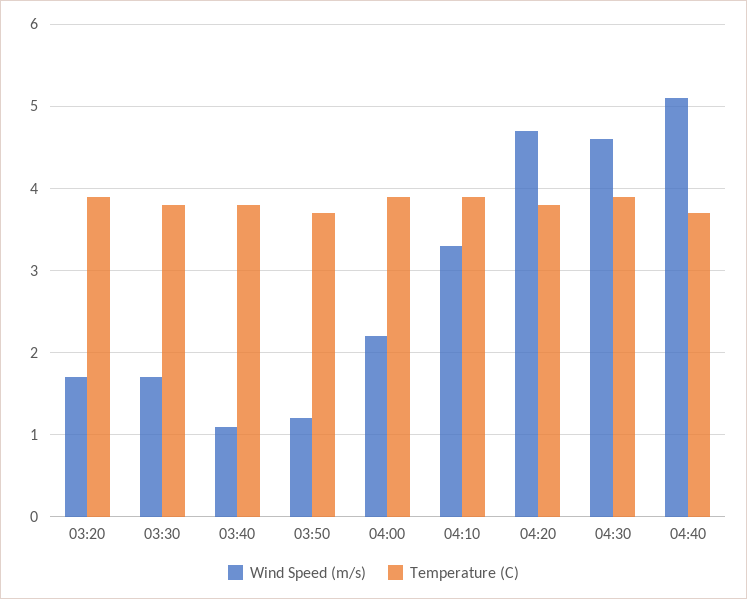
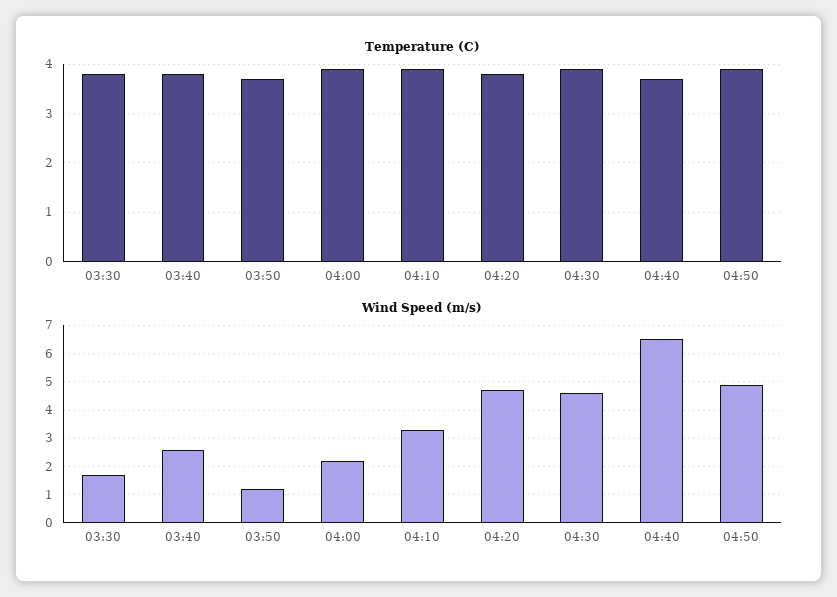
Wind Speed (m/s), 03:20: 1.7 -> none
Temperature (C), 03:20: 3.9 -> none
Wind Speed (m/s), 03:40: 1.1 -> 2.5
Wind Speed (m/s), 04:40: 5.1 -> 6.5
Temperature (C), 04:50: none -> 4
Wind Speed (m/s), 04:50: none -> 5

